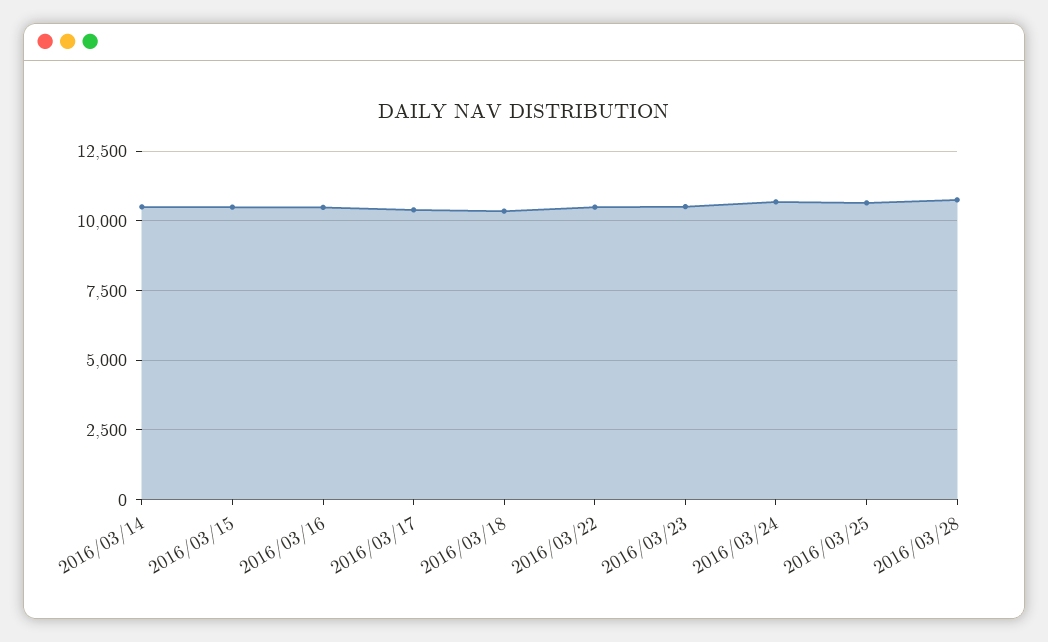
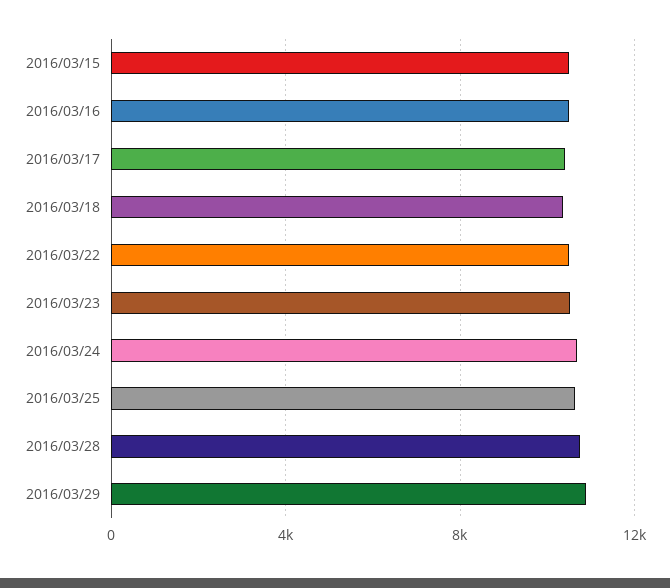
2016/03/14: 10500 -> none
2016/03/29: none -> 11000

